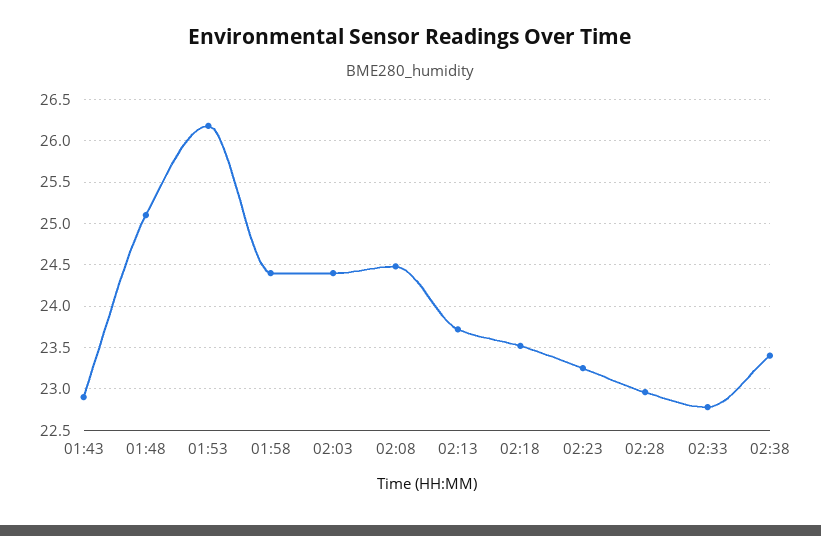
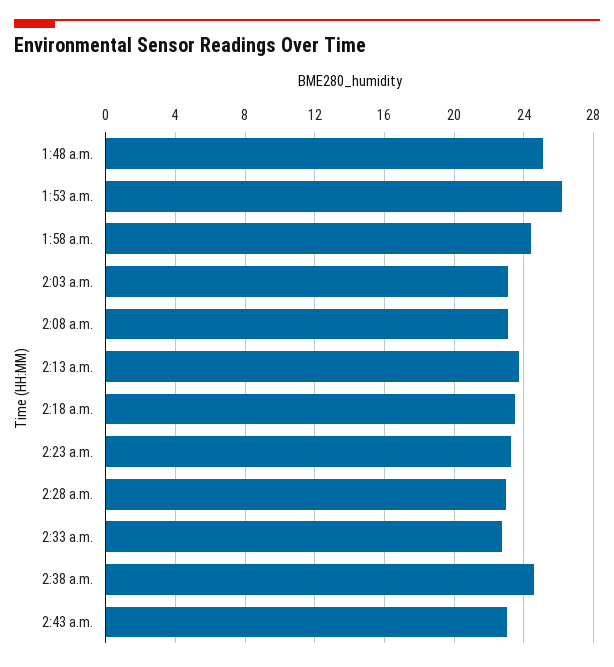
01:43: 22.9 -> none
02:03: 24.4 -> 23
02:08: 24.5 -> 23
02:38: 23.4 -> 24.5
2:43 a.m.: none -> 23

